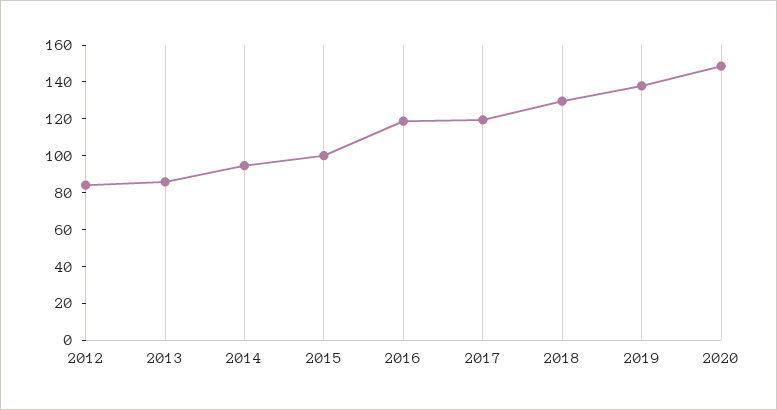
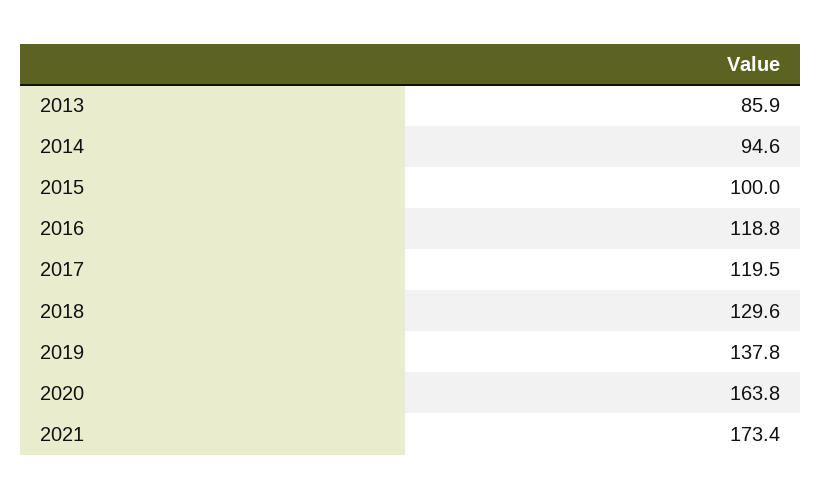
2012: 85 -> none
2020: 150 -> 163.8
2021: none -> 173.4

